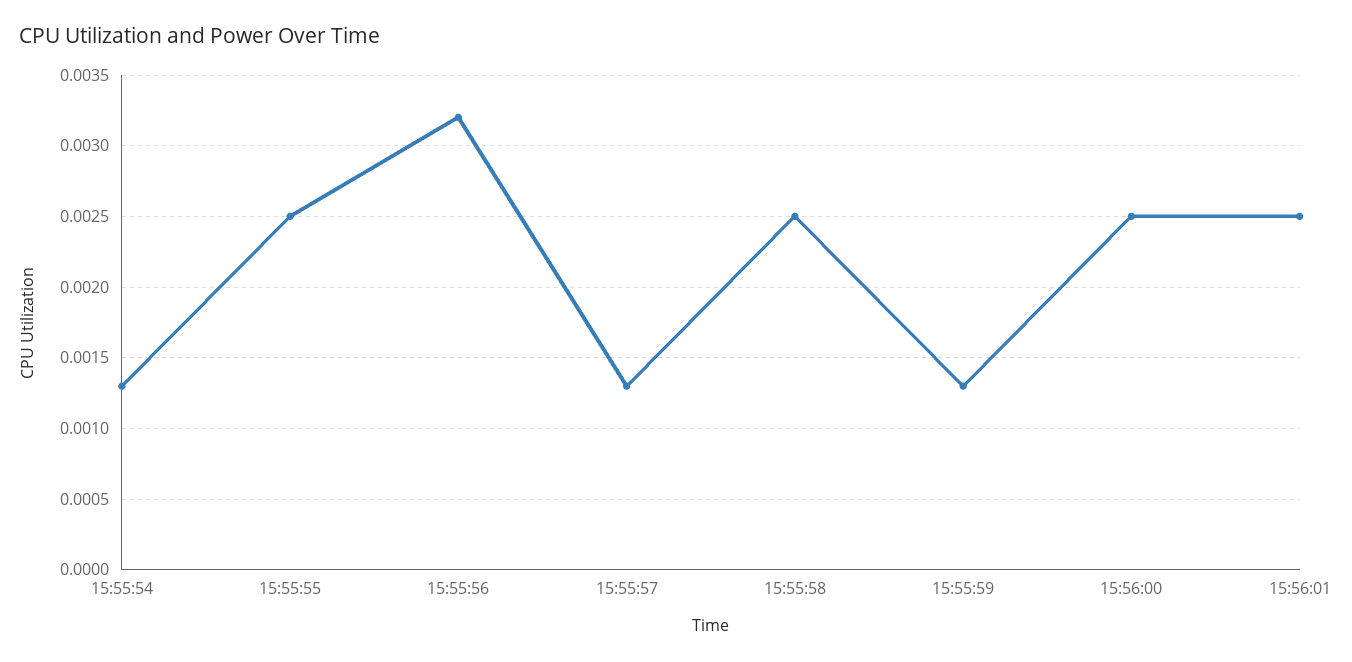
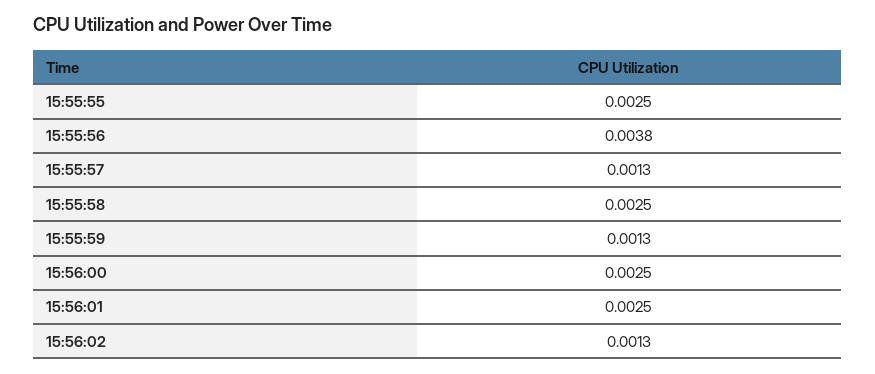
15:55:54: 0.0013 -> none
15:55:56: 0.0032 -> 0.0038
15:56:02: none -> 0.0013

